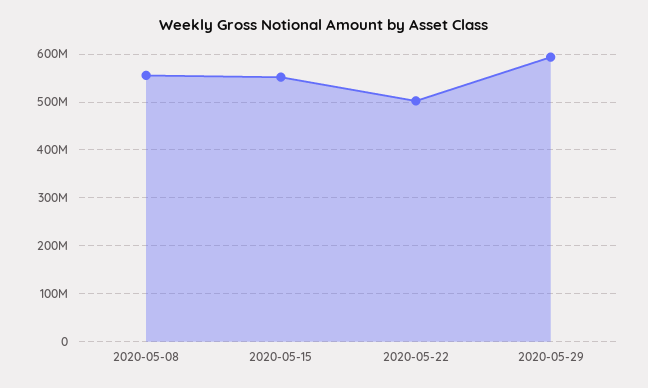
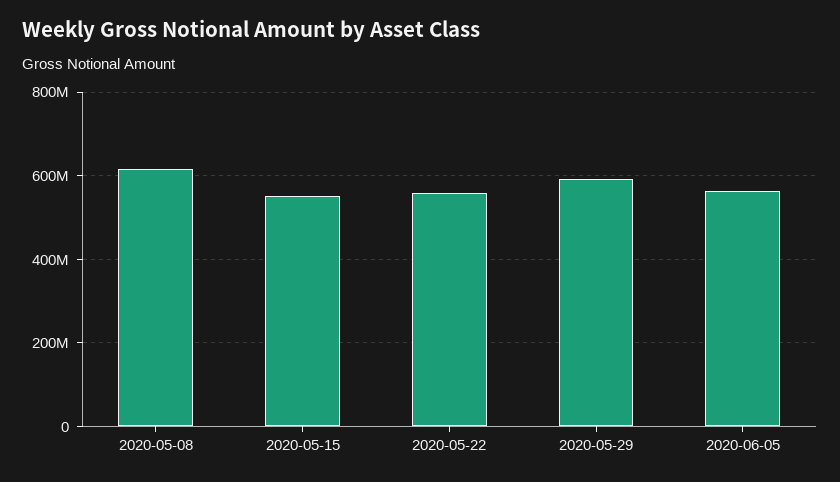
2020-05-08: 560000000 -> 620000000
2020-05-22: 500000000 -> 560000000
2020-06-05: none -> 560000000

